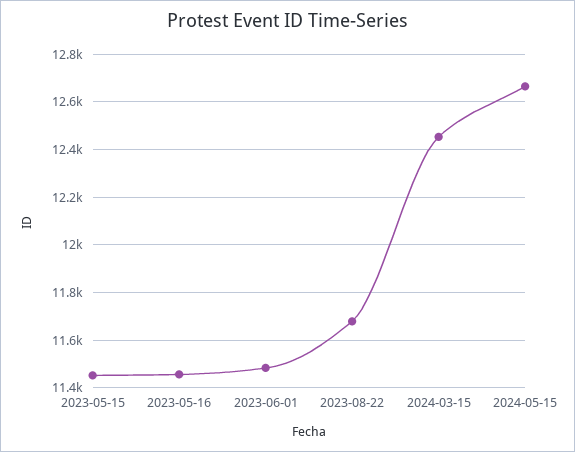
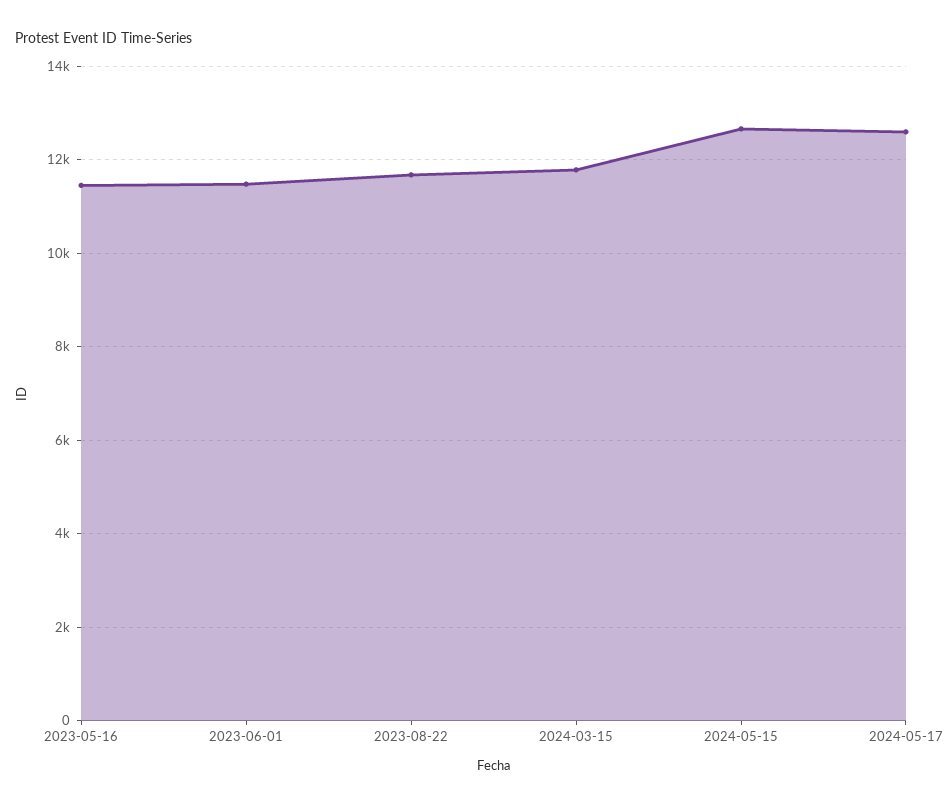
2023-05-15: 11450 -> none
2024-03-15: 12450 -> 11800
2024-05-17: none -> 12600

